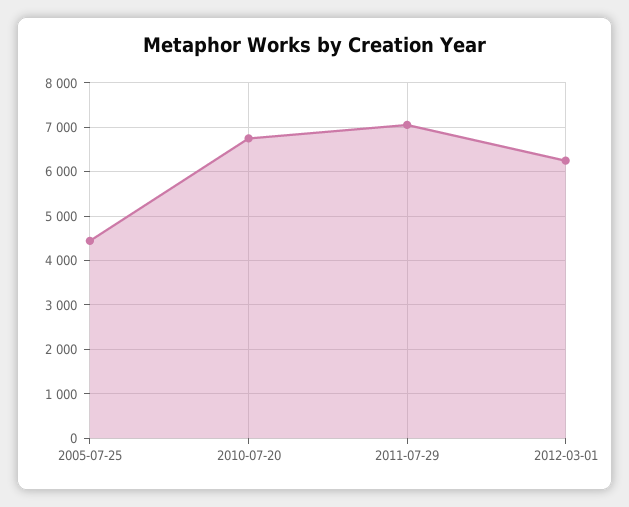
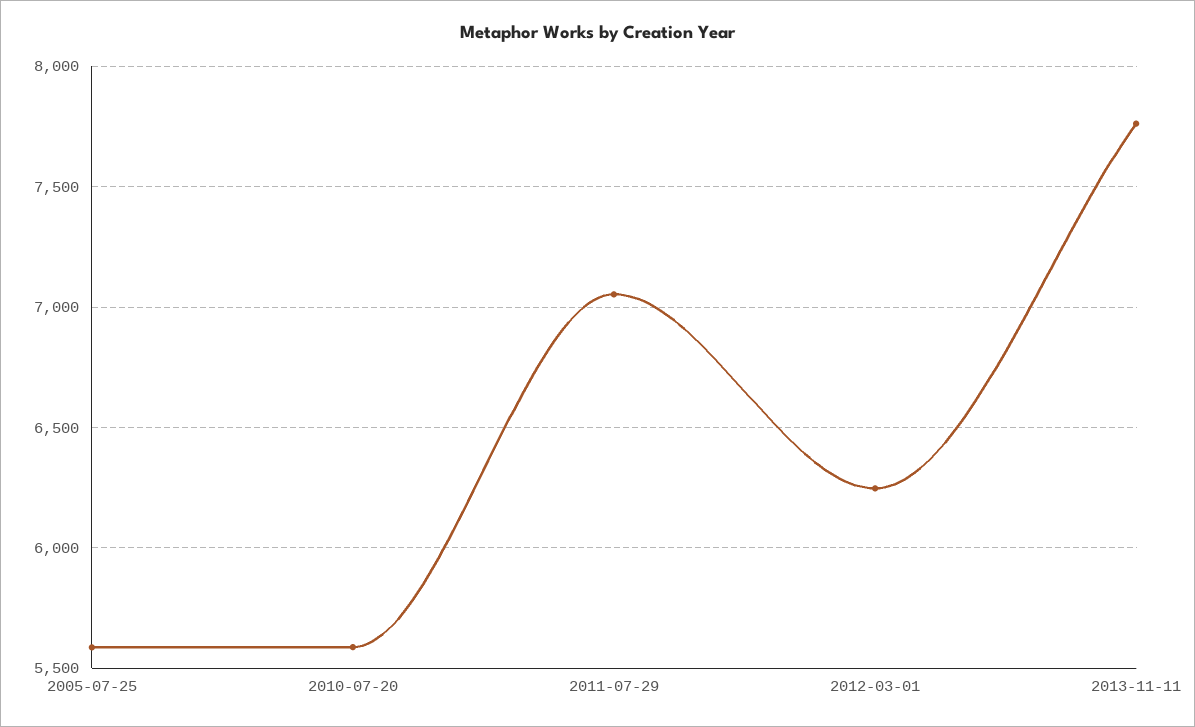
2005-07-25: 4400 -> 5600
2010-07-20: 6800 -> 5600
2013-11-11: none -> 7750

